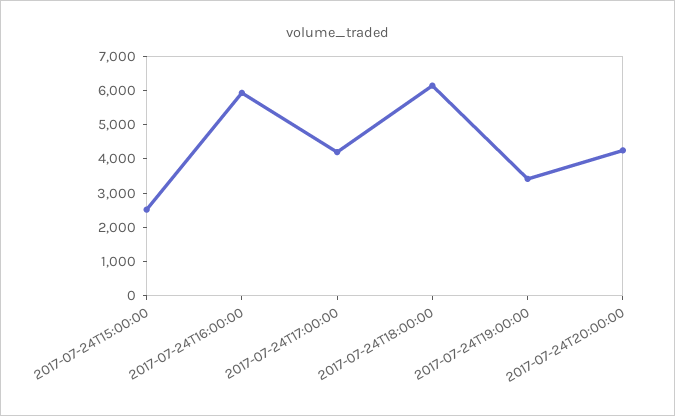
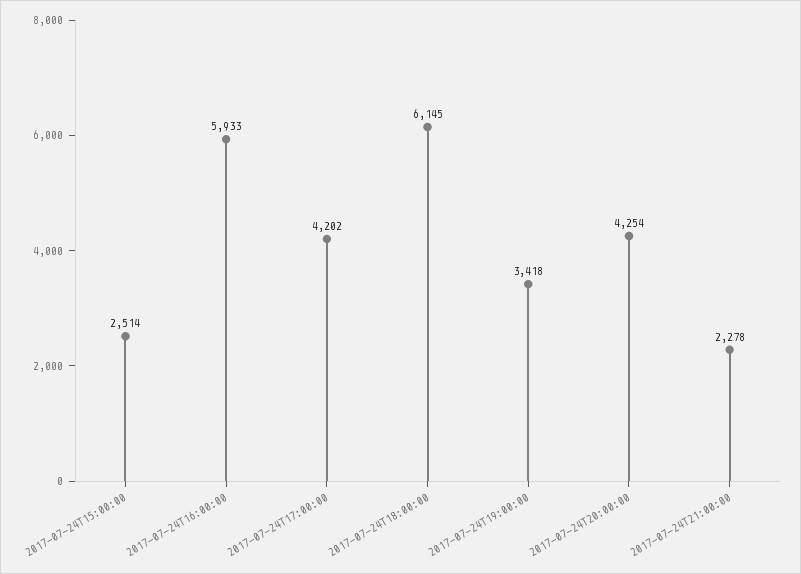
2017-07-24T21:00:00: none -> 2278

